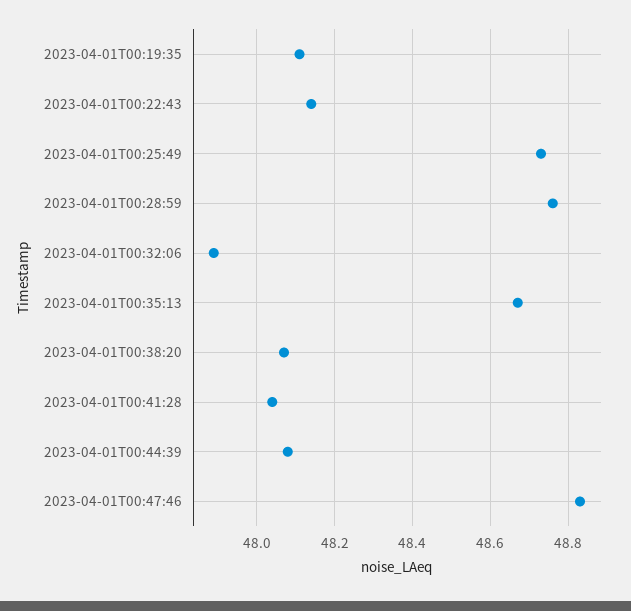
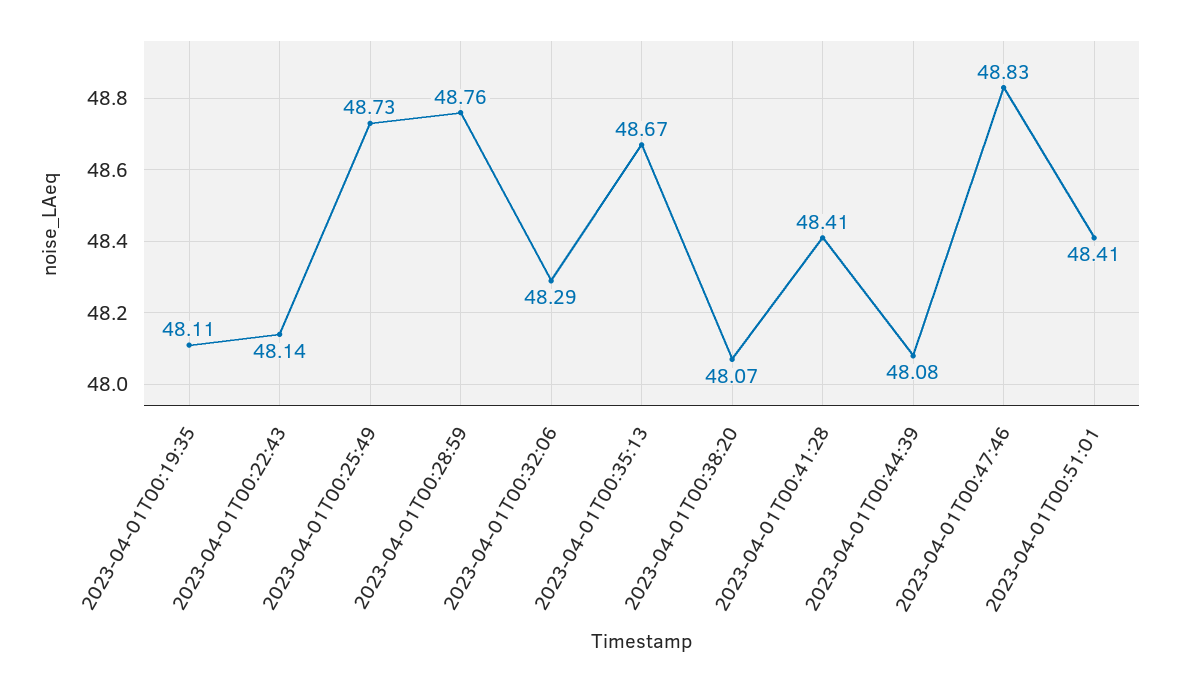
2023-04-01T00:32:06: 47.9 -> 48.29
2023-04-01T00:41:28: 48.05 -> 48.41
2023-04-01T00:51:01: none -> 48.41

